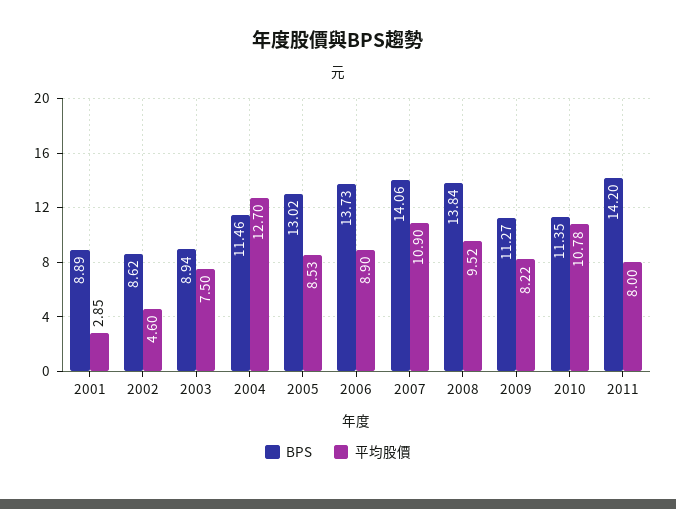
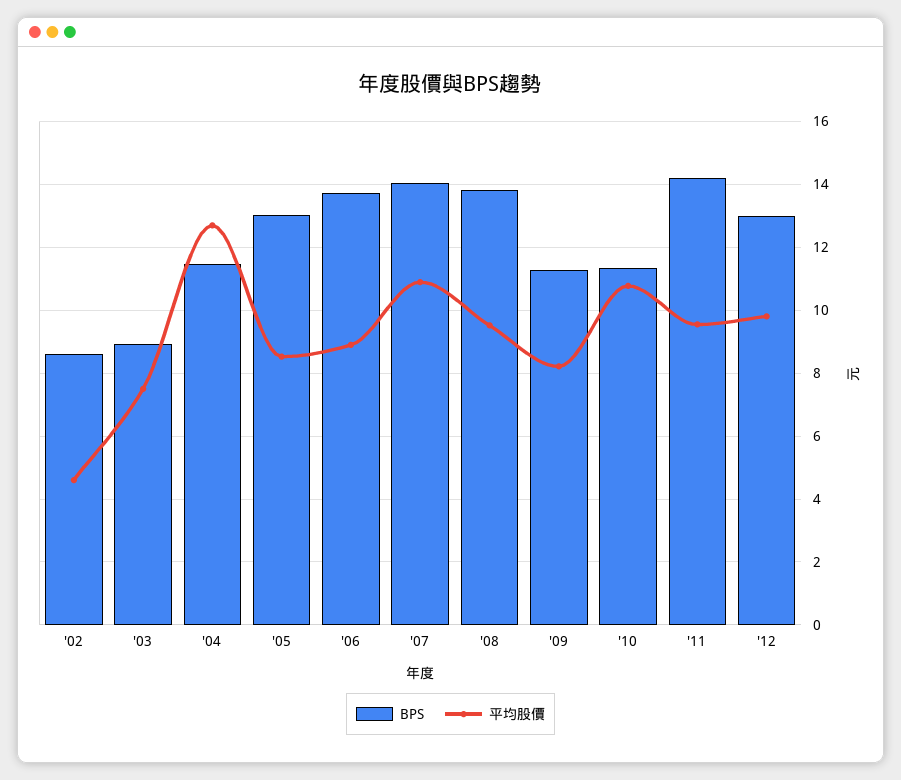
BPS, 2001: 8.89 -> none
平均股價, 2001: 2.85 -> none
平均股價, 2011: 8 -> 9.6
BPS, '12: none -> 13
平均股價, '12: none -> 9.8

